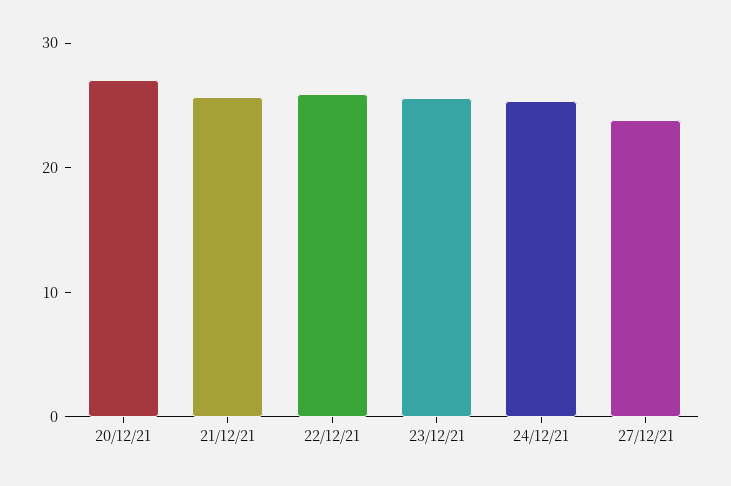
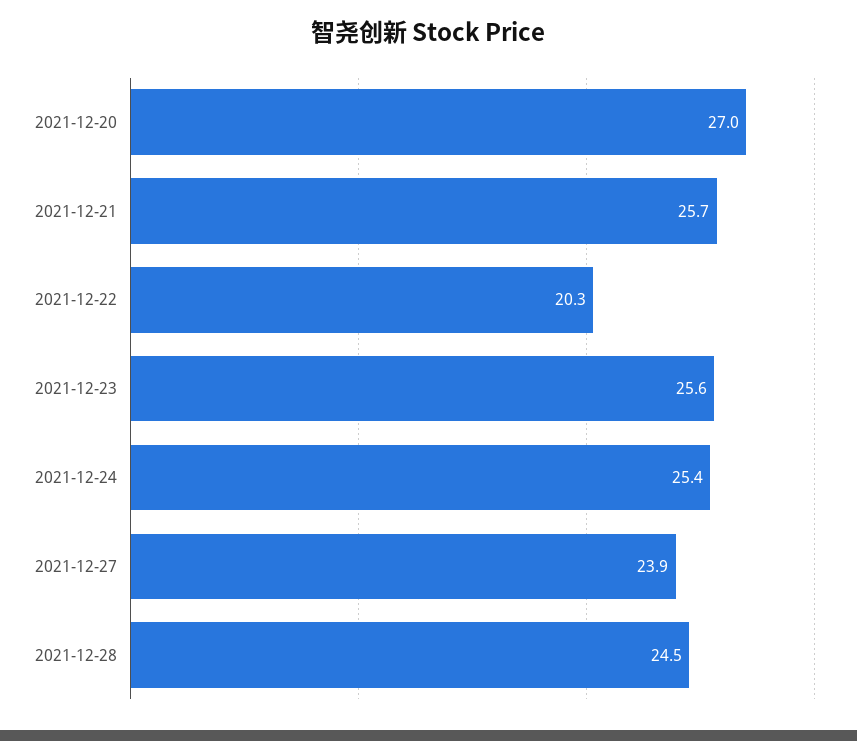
22/12/21: 26 -> 20.3
2021-12-28: none -> 24.5

